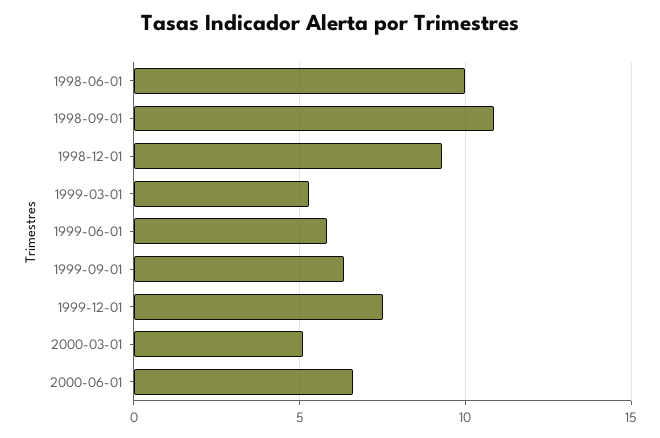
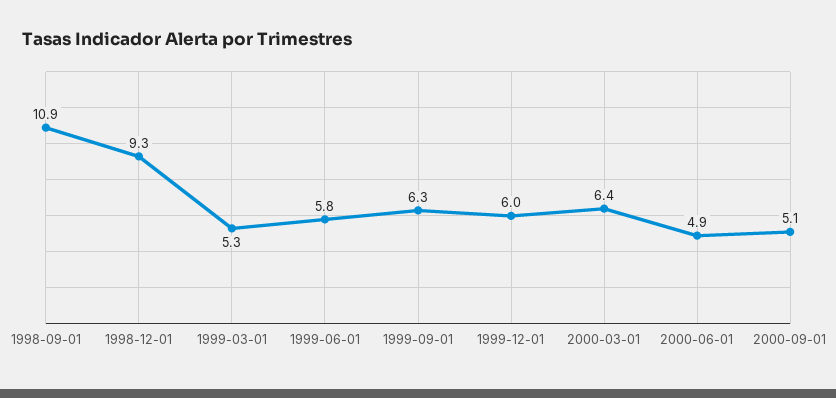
1998-06-01: 10 -> none
1999-12-01: 7.5 -> 6
2000-03-01: 5 -> 6.4
2000-06-01: 6.5 -> 4.9
2000-09-01: none -> 5.1

